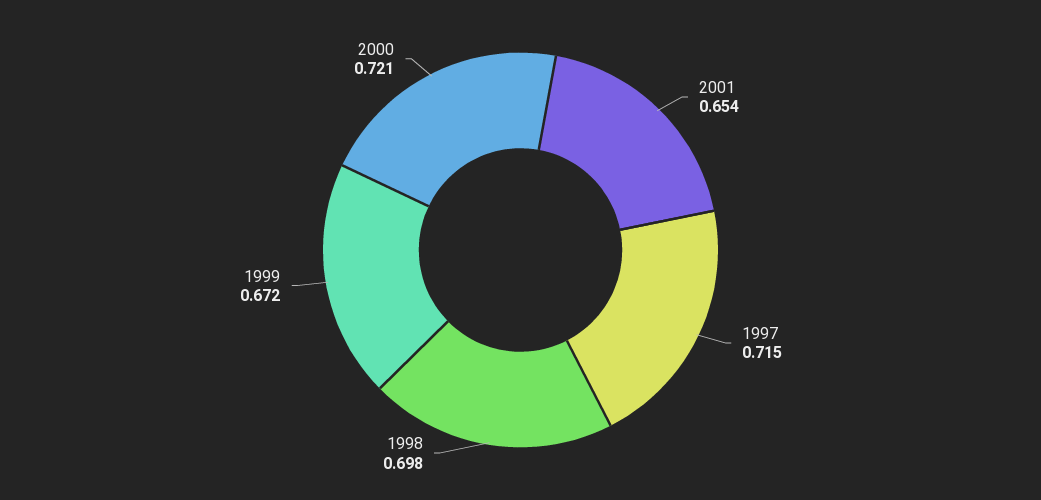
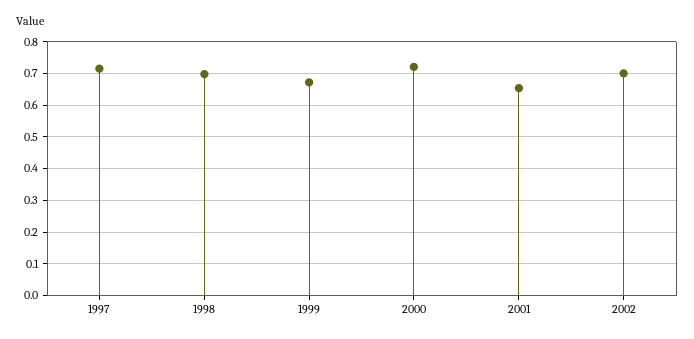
2002: none -> 0.7

